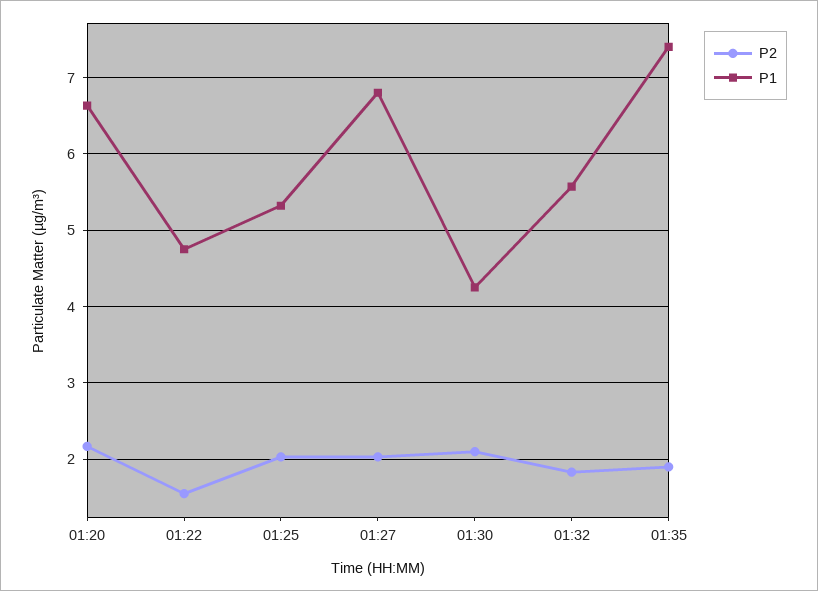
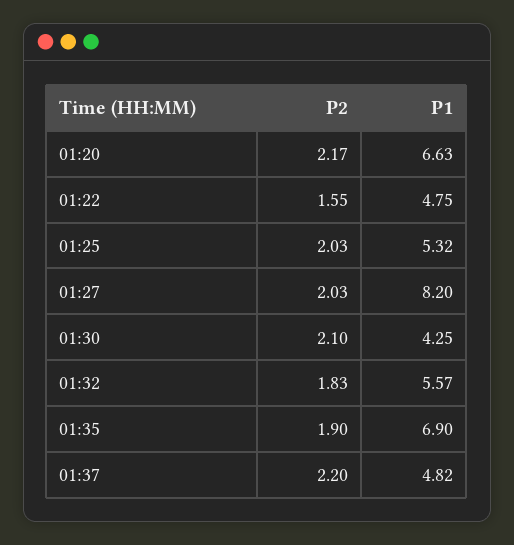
P1, 01:27: 6.8 -> 8.2
P1, 01:35: 7.4 -> 6.9
P2, 01:37: none -> 2.2
P1, 01:37: none -> 4.82

